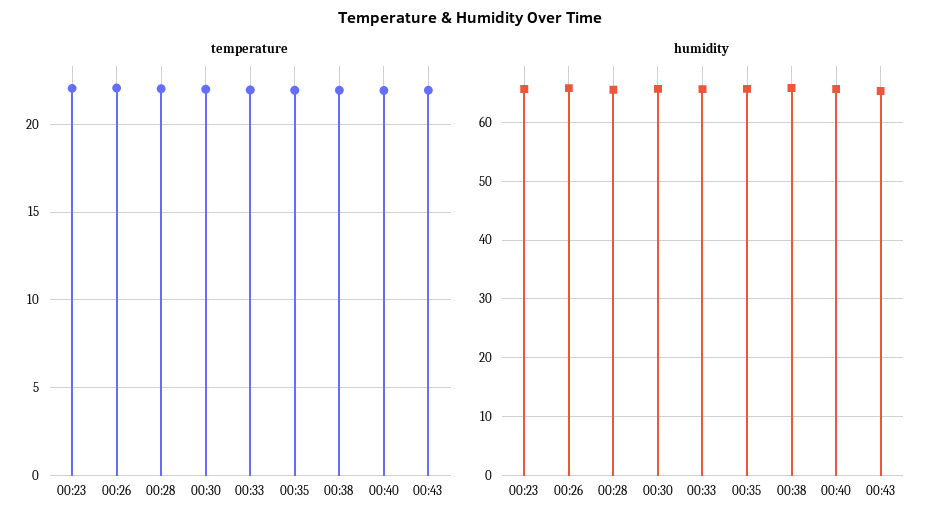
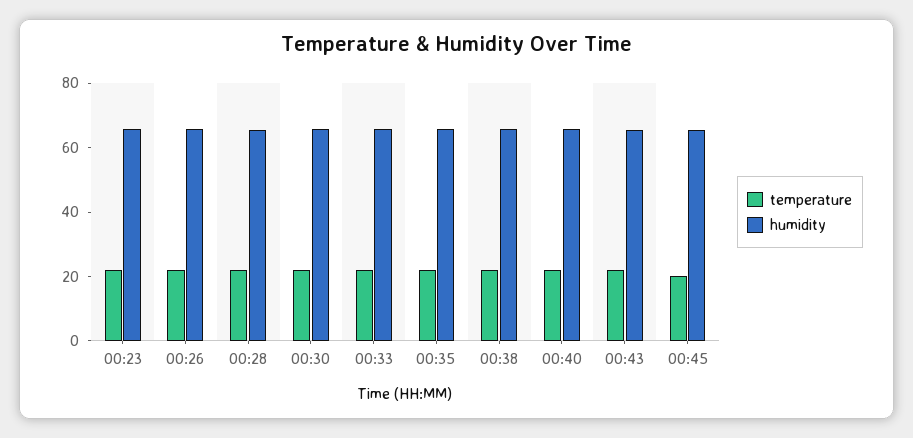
temperature, 00:45: none -> 20
humidity, 00:45: none -> 65

